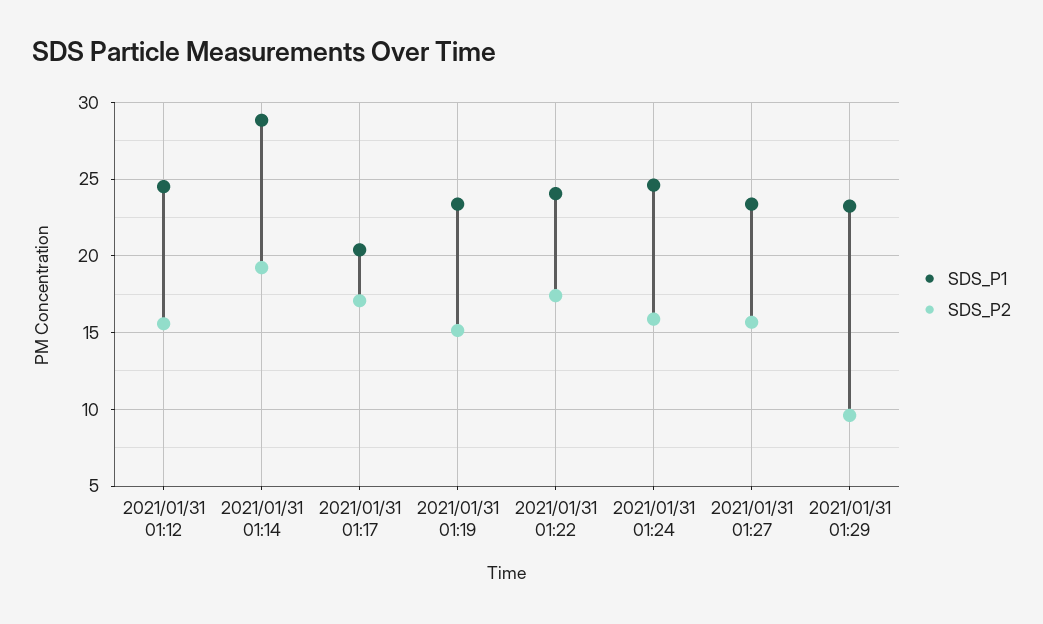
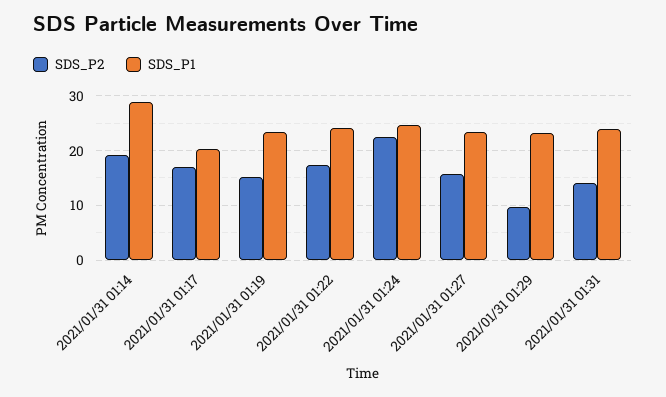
SDS_P1, 2021/01/31 01:12: 24.5 -> none
SDS_P2, 2021/01/31 01:12: 15.5 -> none
SDS_P2, 2021/01/31 01:24: 16 -> 22
SDS_P2, 2021/01/31 01:31: none -> 14
SDS_P1, 2021/01/31 01:31: none -> 24

